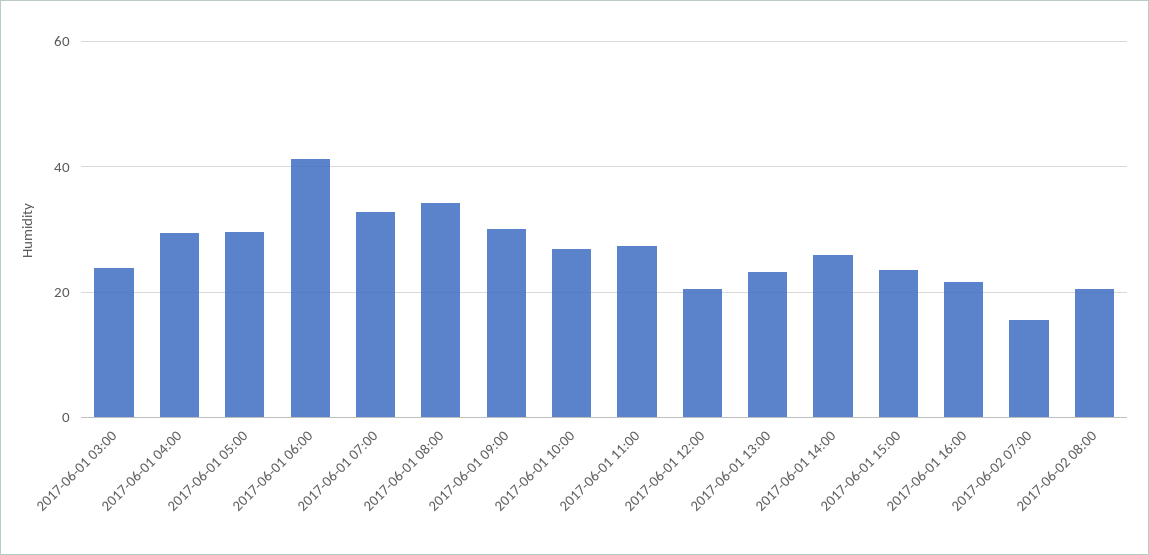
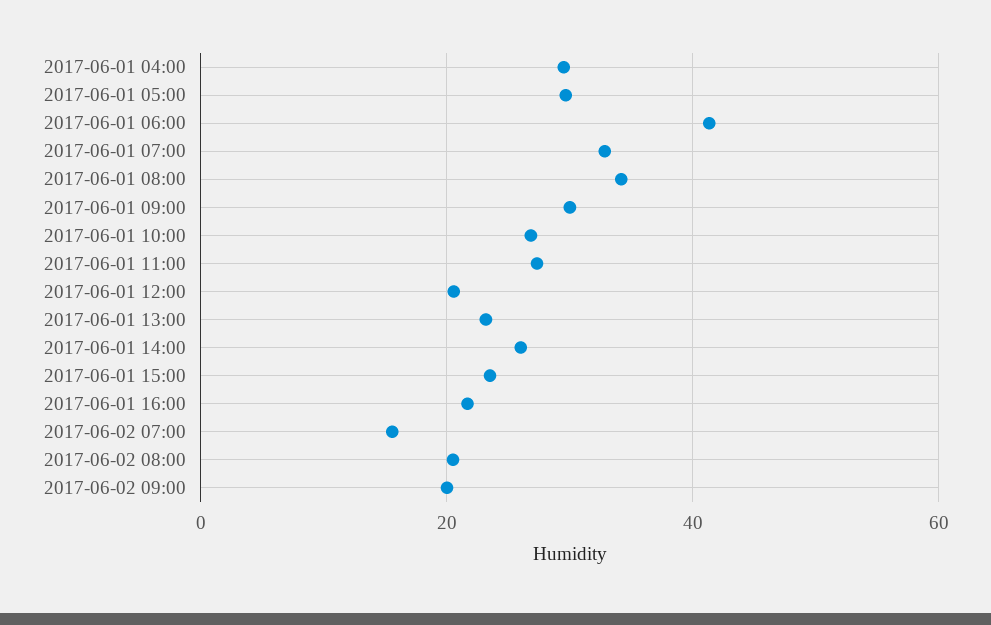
2017-06-01 03:00: 24 -> none
2017-06-02 09:00: none -> 20

